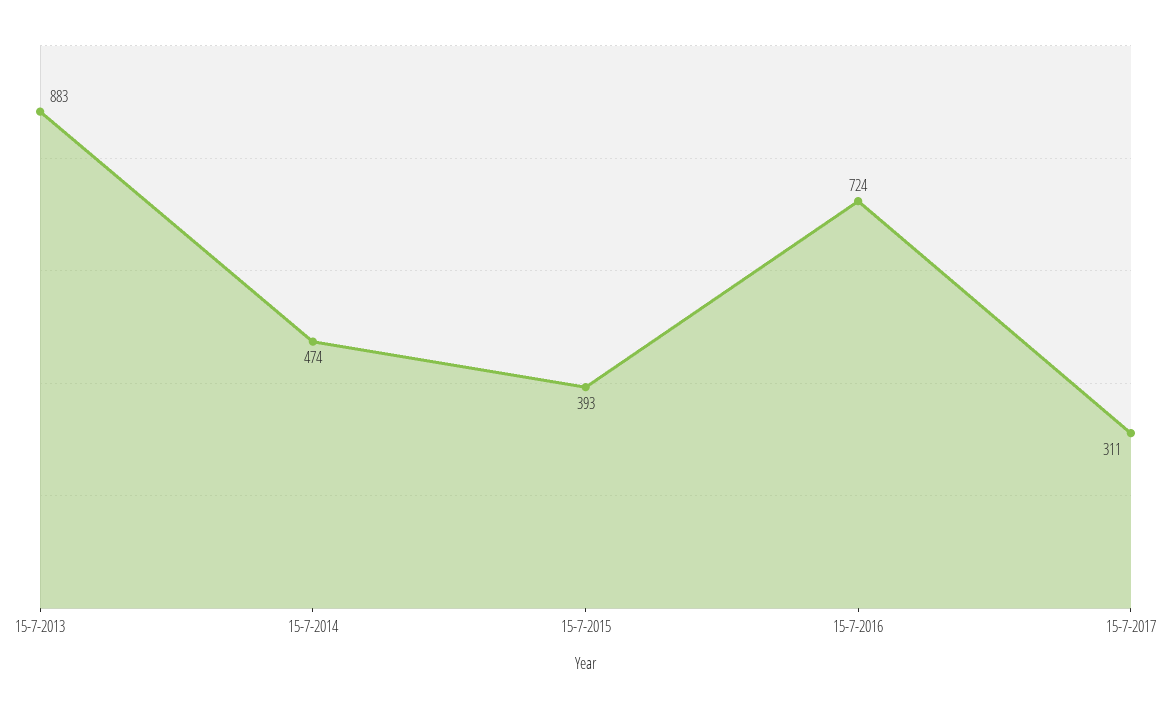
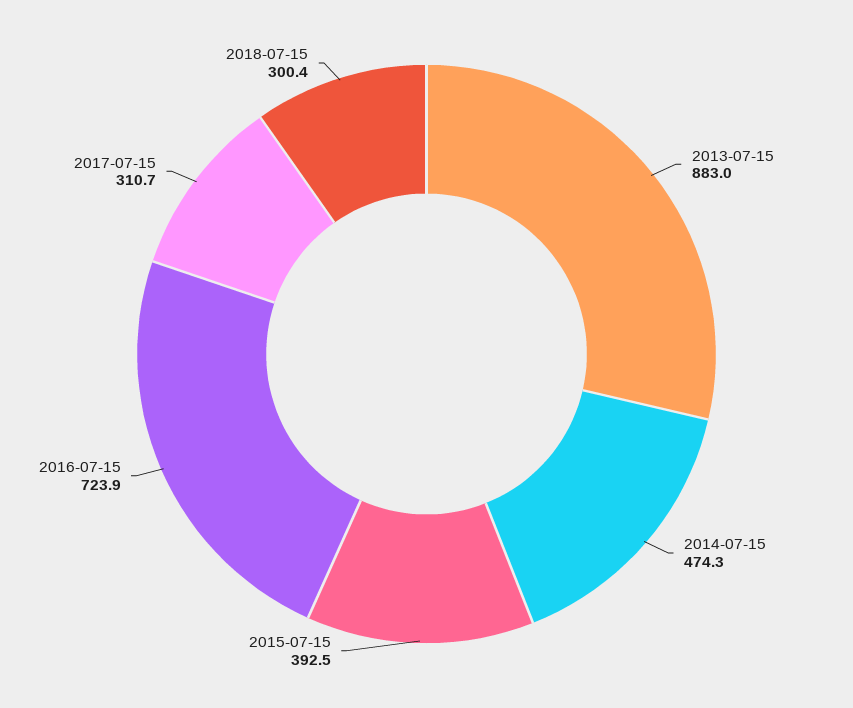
2018-07-15: none -> 300.4

